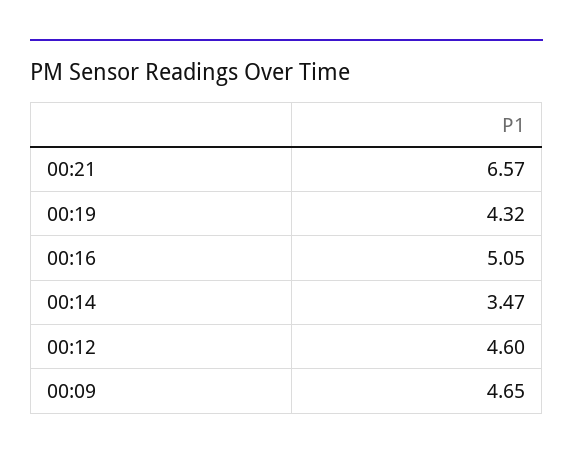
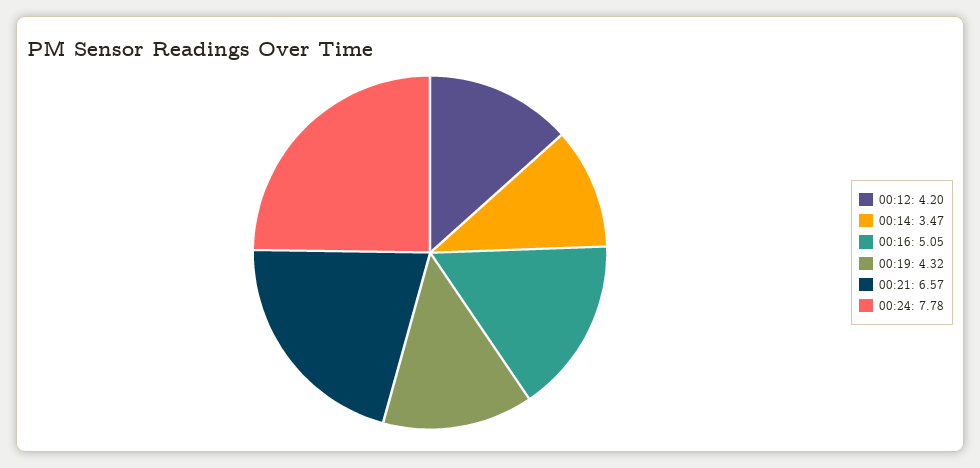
00:12: 4.6 -> 4.2
00:09: 4.65 -> none
00:24: none -> 7.78

